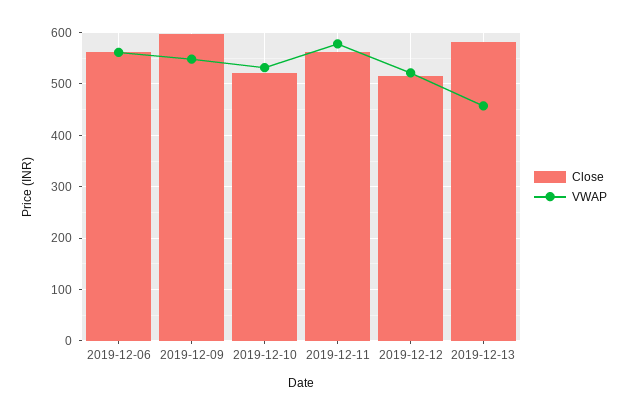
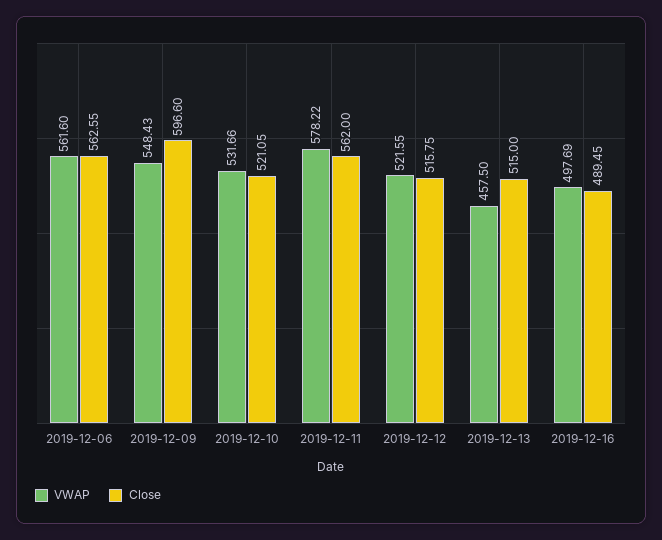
Close, 2019-12-13: 580 -> 515
VWAP, 2019-12-16: none -> 497.69
Close, 2019-12-16: none -> 489.45

